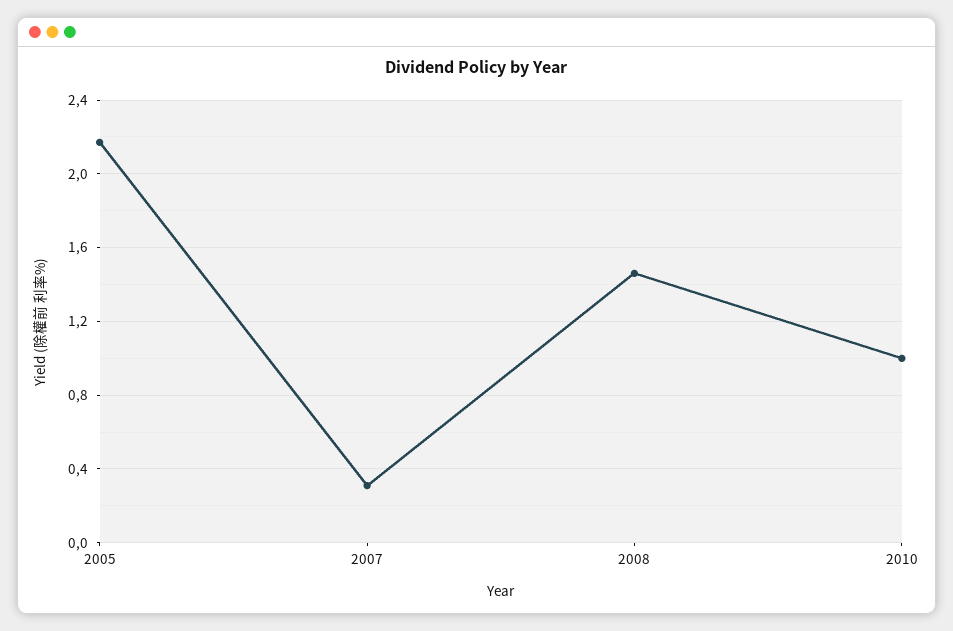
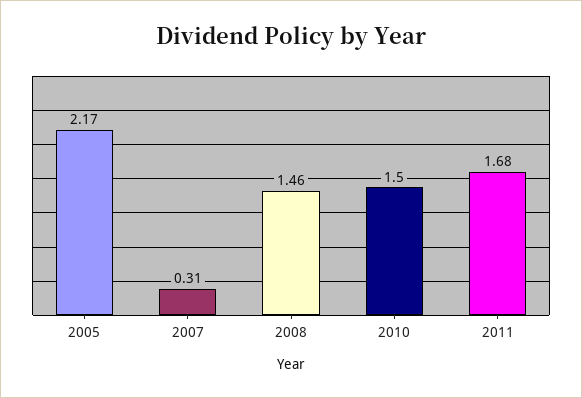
2010: 1 -> 1.5
2011: none -> 1.68

